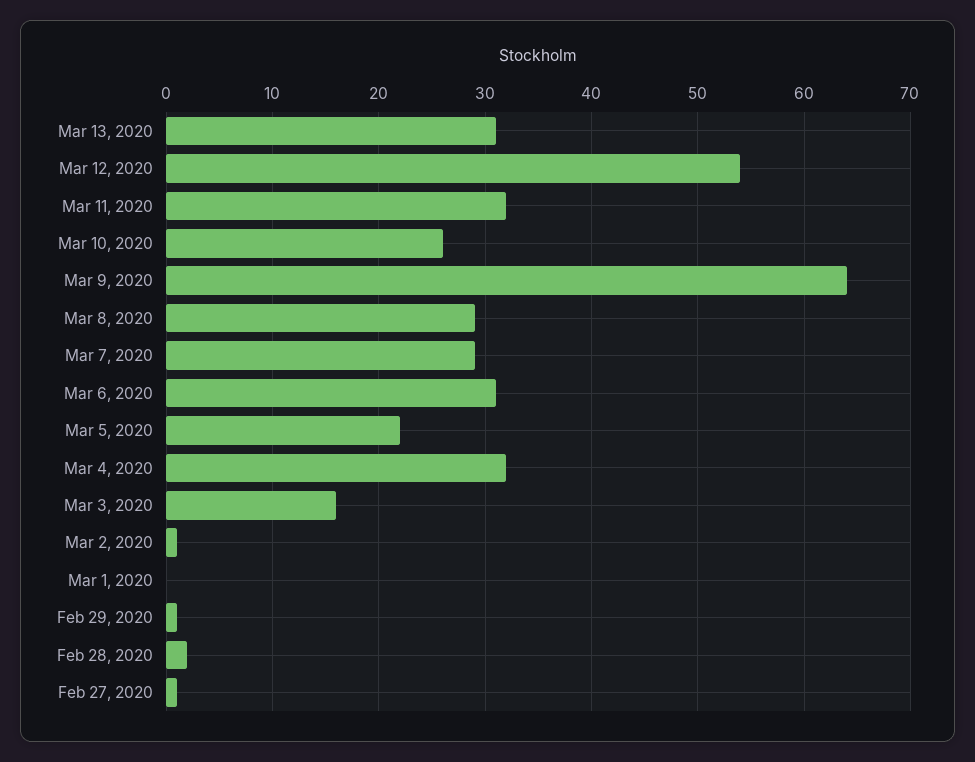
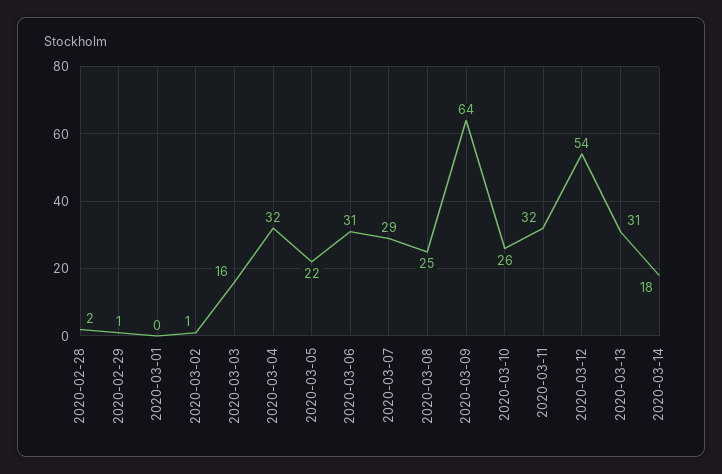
Mar 8, 2020: 29 -> 25
Feb 27, 2020: 1 -> none
2020-03-14: none -> 18

